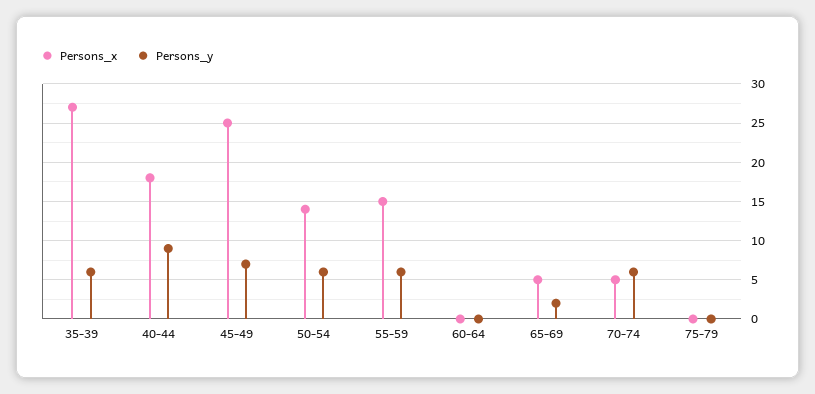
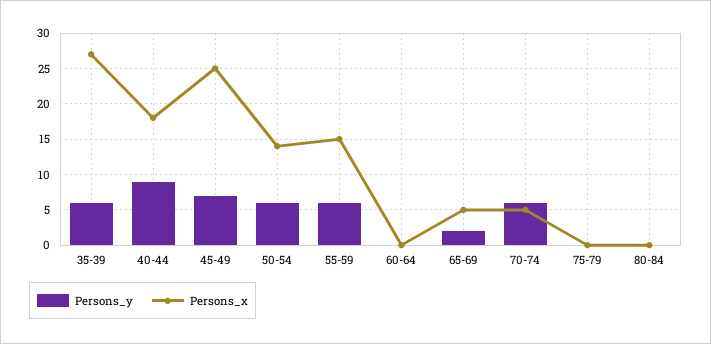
Persons_y, 80-84: none -> 0
Persons_x, 80-84: none -> 0

